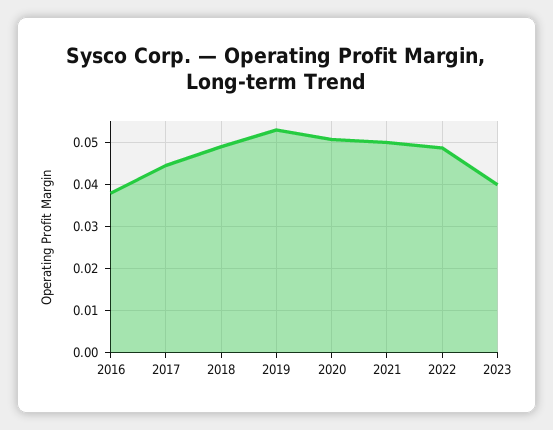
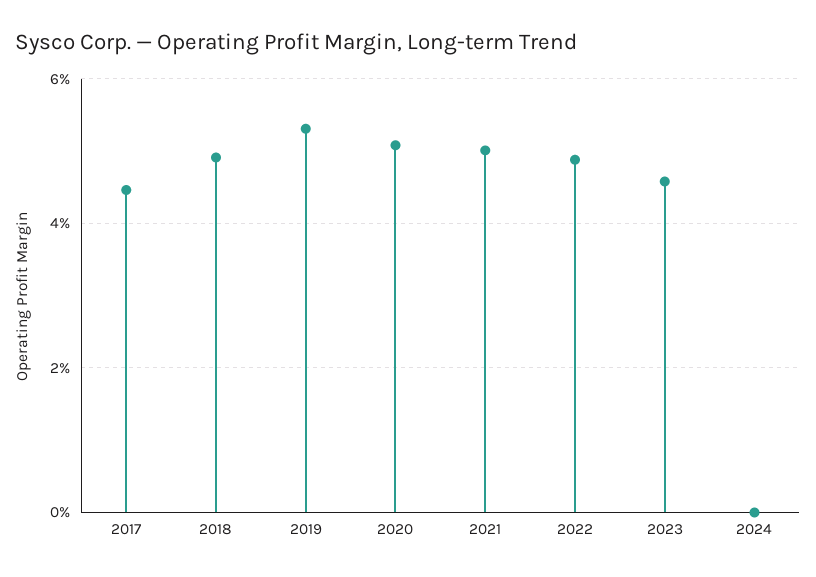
2016: 0.038 -> none
2023: 0.04 -> 0.046
2024: none -> 0

